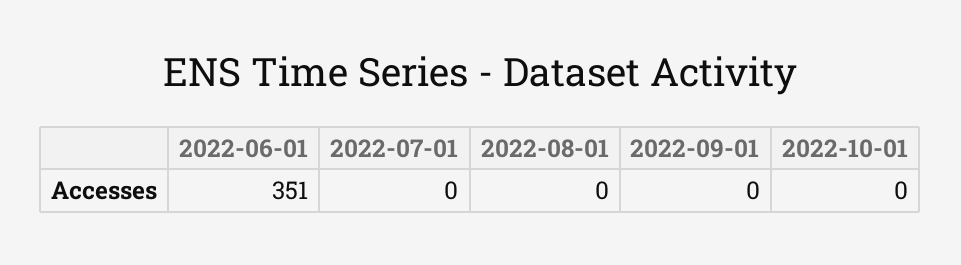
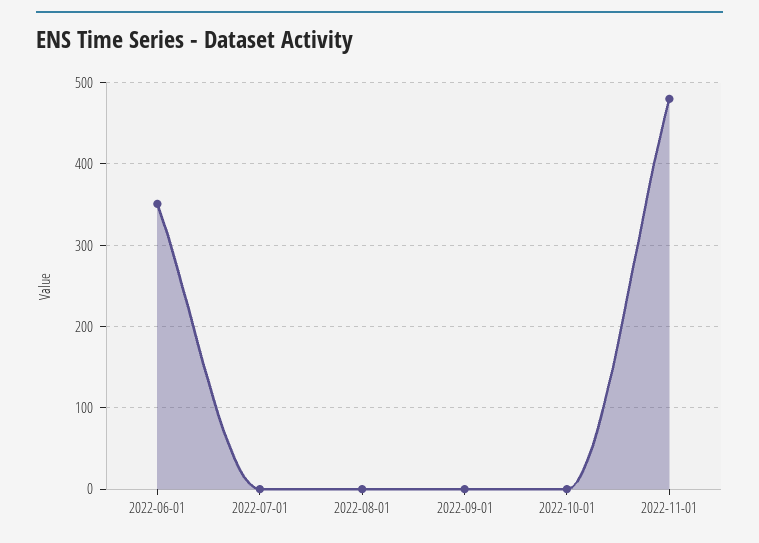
2022-11-01: none -> 480

